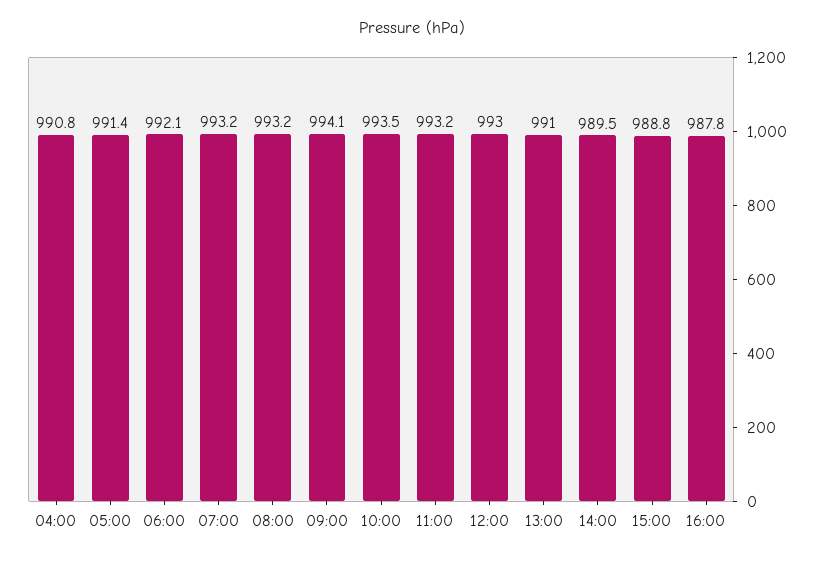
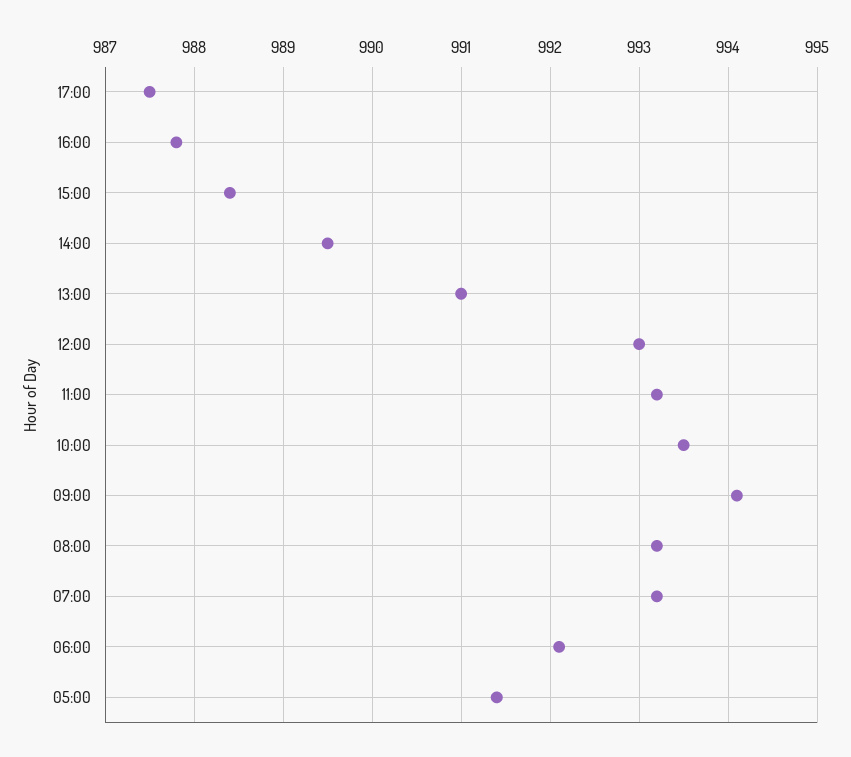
04:00: 990.8 -> none
15:00: 988.8 -> 988.4
17:00: none -> 987.5

